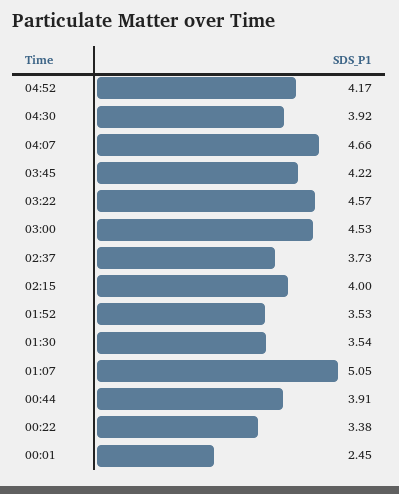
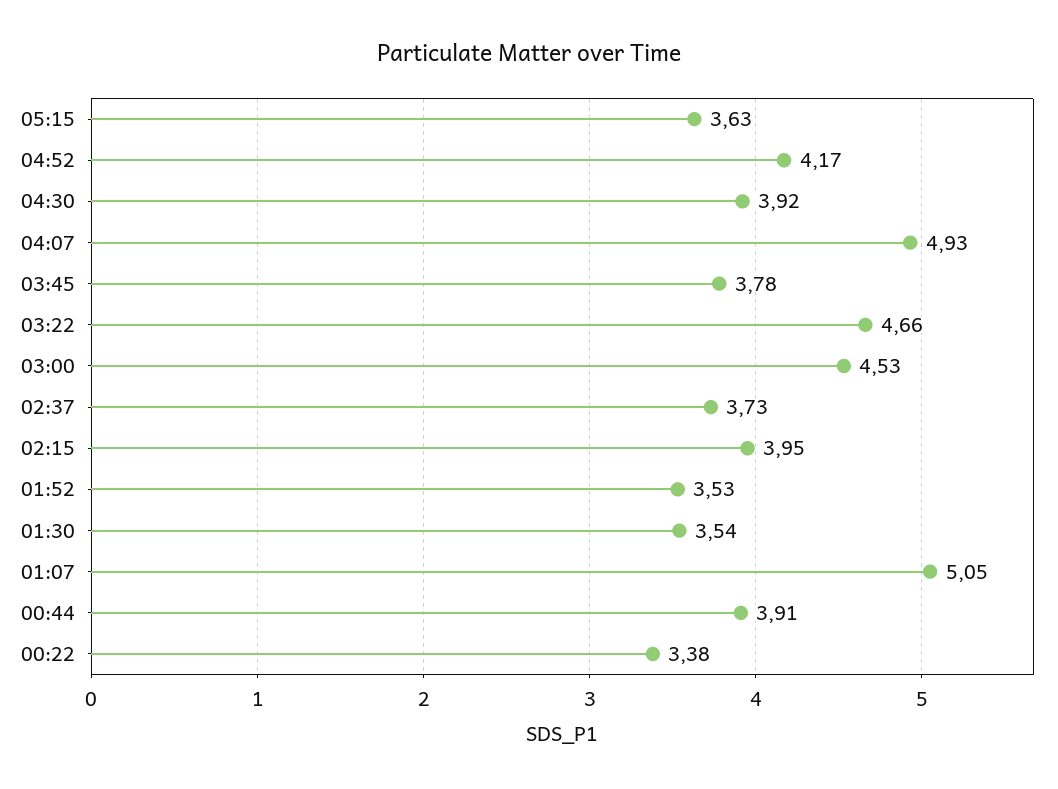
04:07: 4.66 -> 4.93
03:45: 4.22 -> 3.78
03:22: 4.57 -> 4.66
02:15: 4 -> 3.95
00:01: 2.45 -> none
05:15: none -> 3.63

